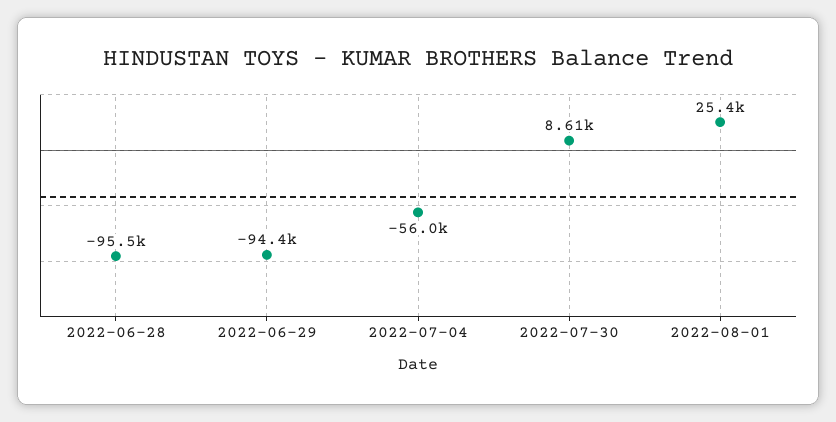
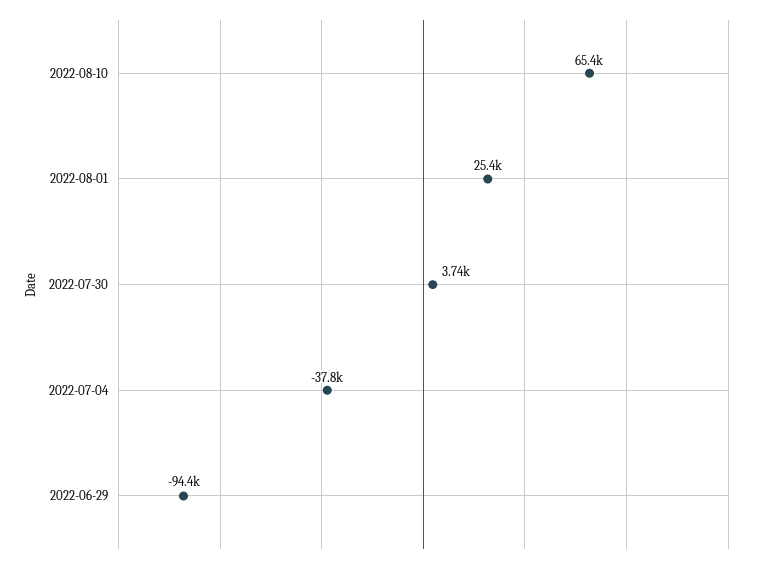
2022-06-28: -95500 -> none
2022-07-04: -56000 -> -37800
2022-07-30: 8610 -> 3740
2022-08-10: none -> 65400

